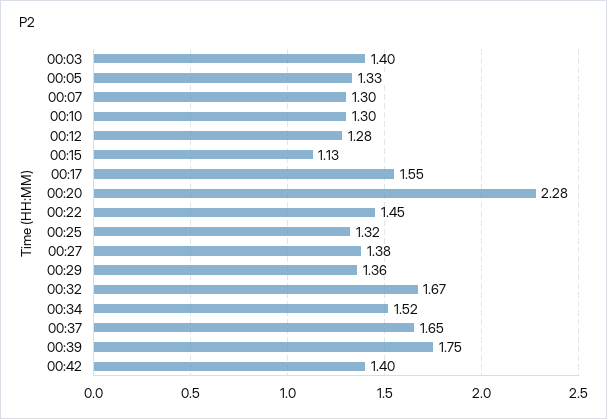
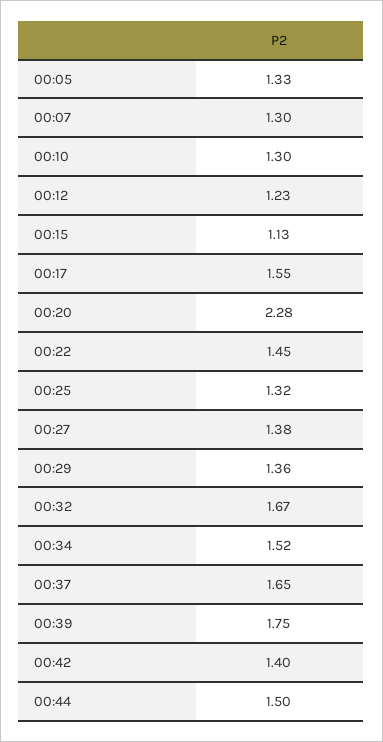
00:03: 1.4 -> none
00:12: 1.28 -> 1.23
00:44: none -> 1.5

